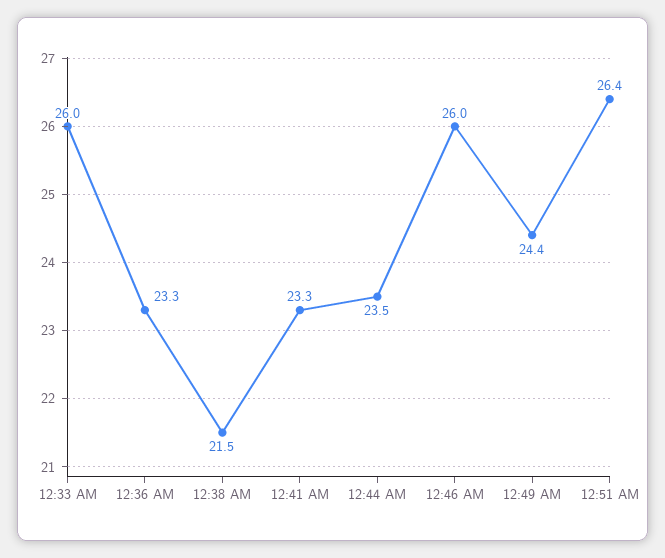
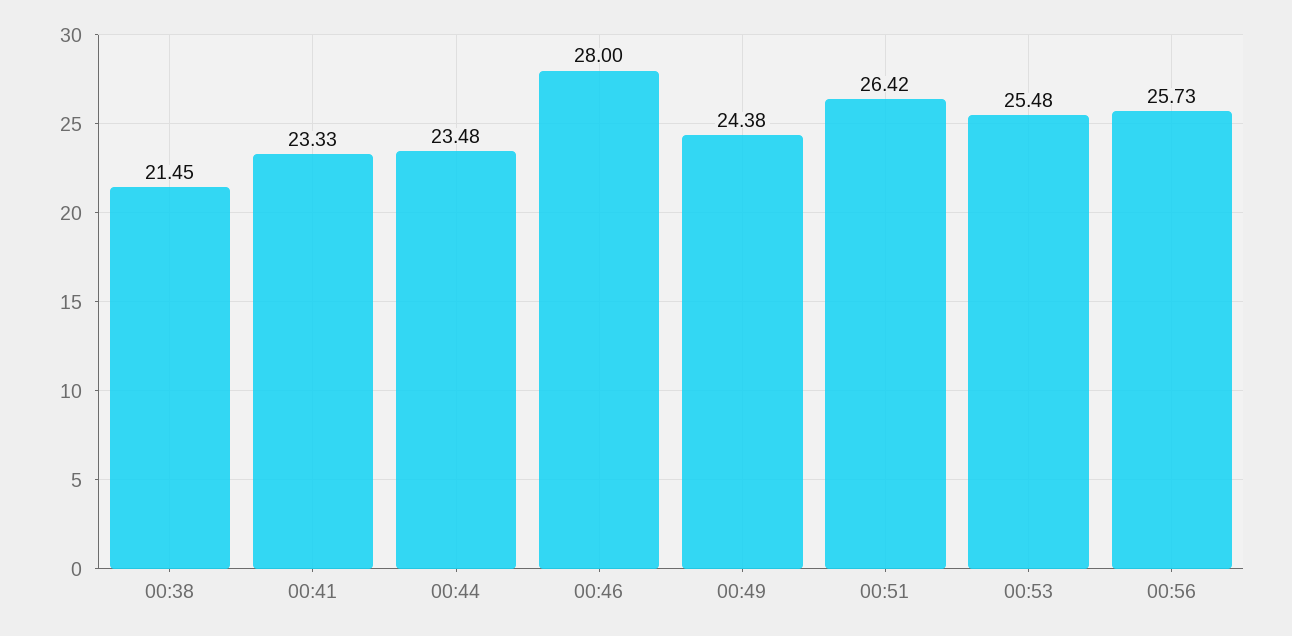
12:33 AM: 26 -> none
12:36 AM: 23.3 -> none
12:46 AM: 26 -> 28
00:53: none -> 25.48
00:56: none -> 25.73

